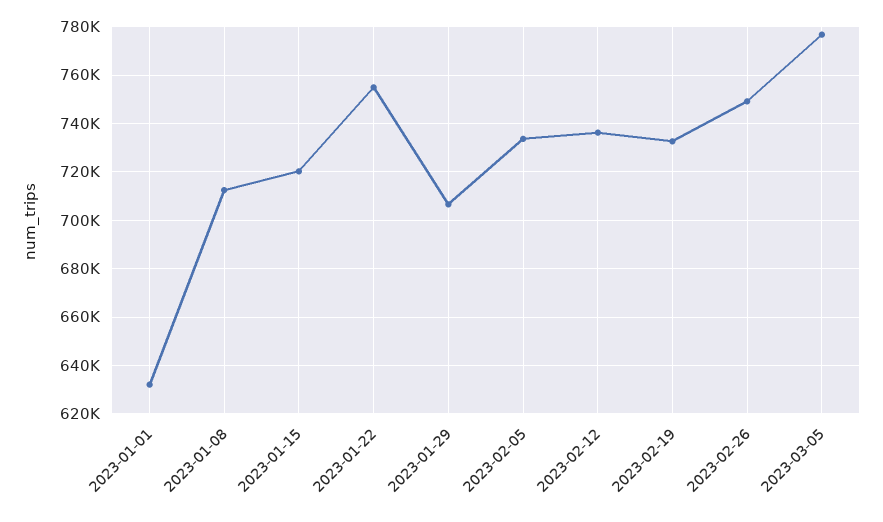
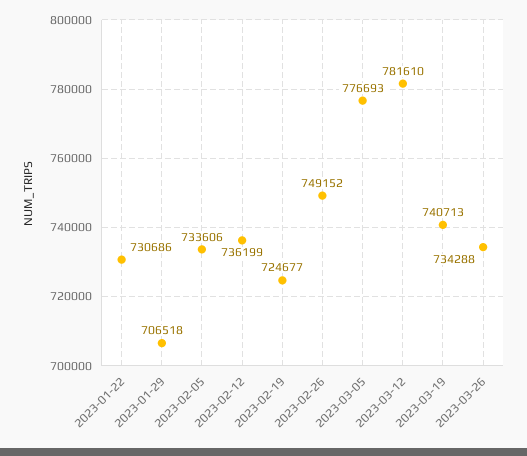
2023-01-01: 632500 -> none
2023-01-08: 712500 -> none
2023-01-15: 720000 -> none
2023-01-22: 755000 -> 730686
2023-02-19: 732500 -> 724677
2023-03-12: none -> 781610
2023-03-19: none -> 740713
2023-03-26: none -> 734288

